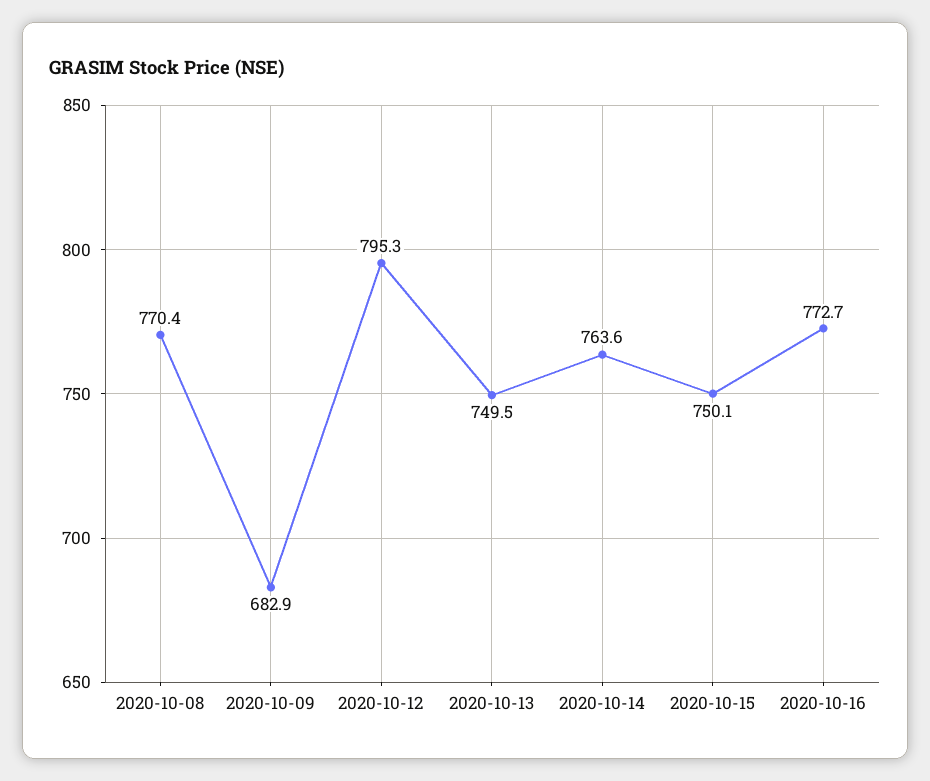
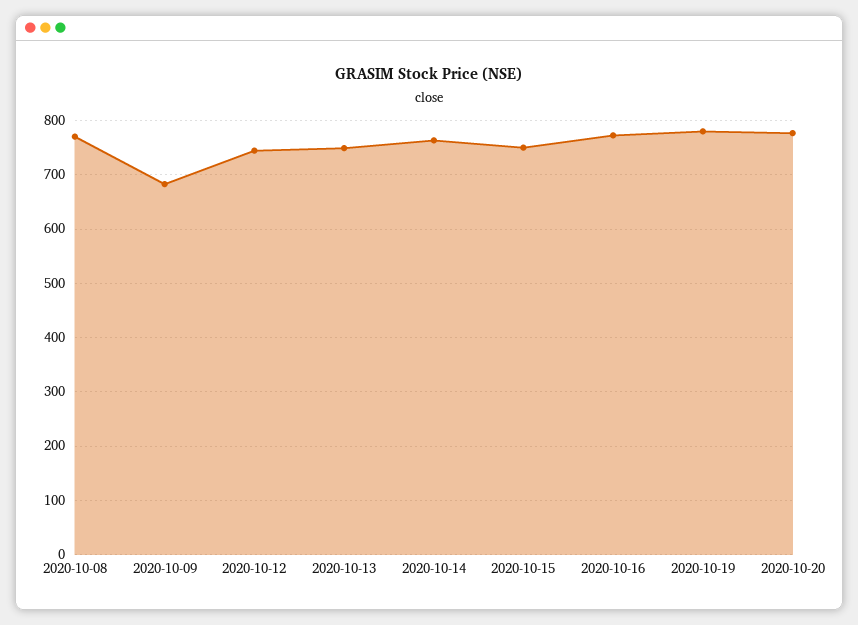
2020-10-12: 795.3 -> 740
2020-10-19: none -> 780
2020-10-20: none -> 780

